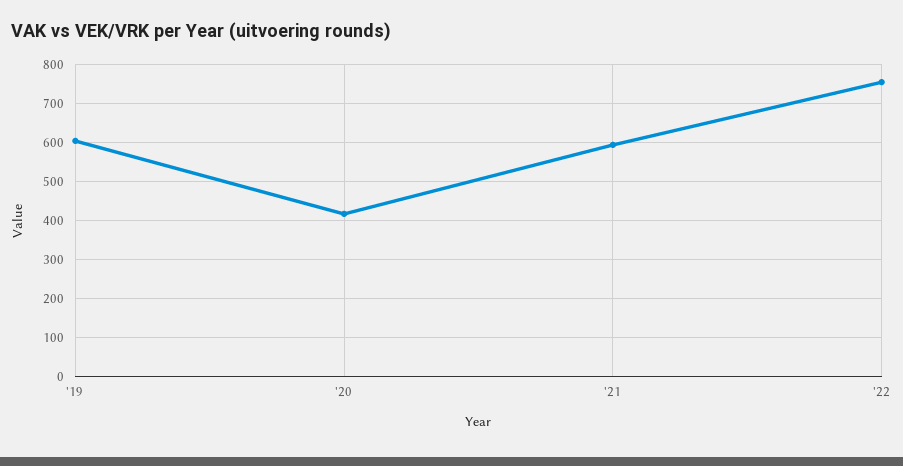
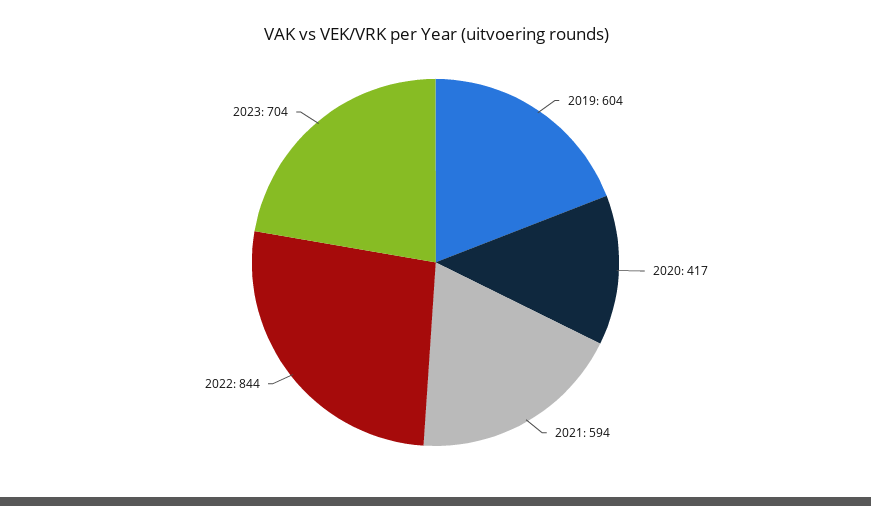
'22: 760 -> 844
2023: none -> 704

